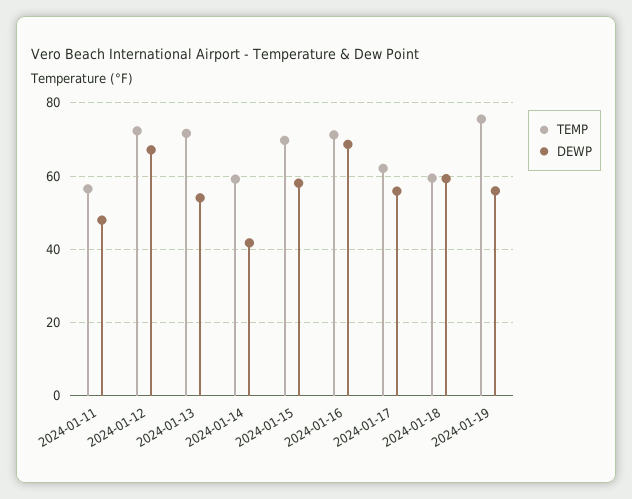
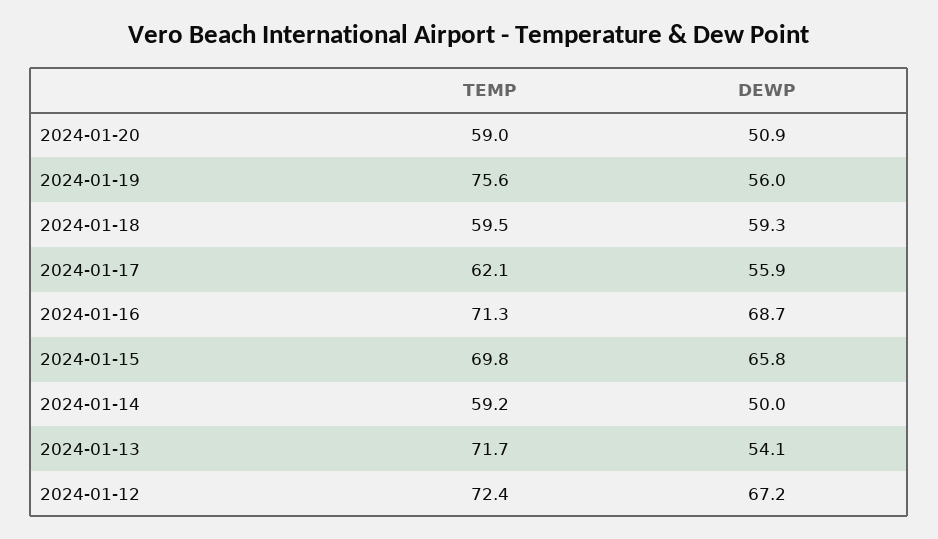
TEMP, 2024-01-11: 56 -> none
DEWP, 2024-01-11: 48 -> none
DEWP, 2024-01-14: 42 -> 50
DEWP, 2024-01-15: 58 -> 65.8
TEMP, 2024-01-20: none -> 59
DEWP, 2024-01-20: none -> 50.9

